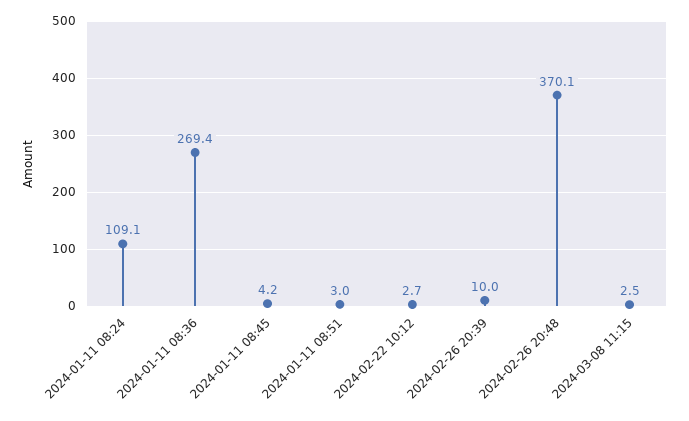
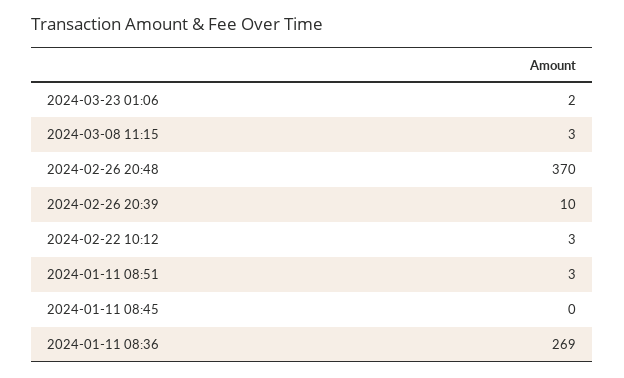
2024-01-11 08:24: 109.1 -> none
2024-01-11 08:45: 4.2 -> 0
2024-03-23 01:06: none -> 2

